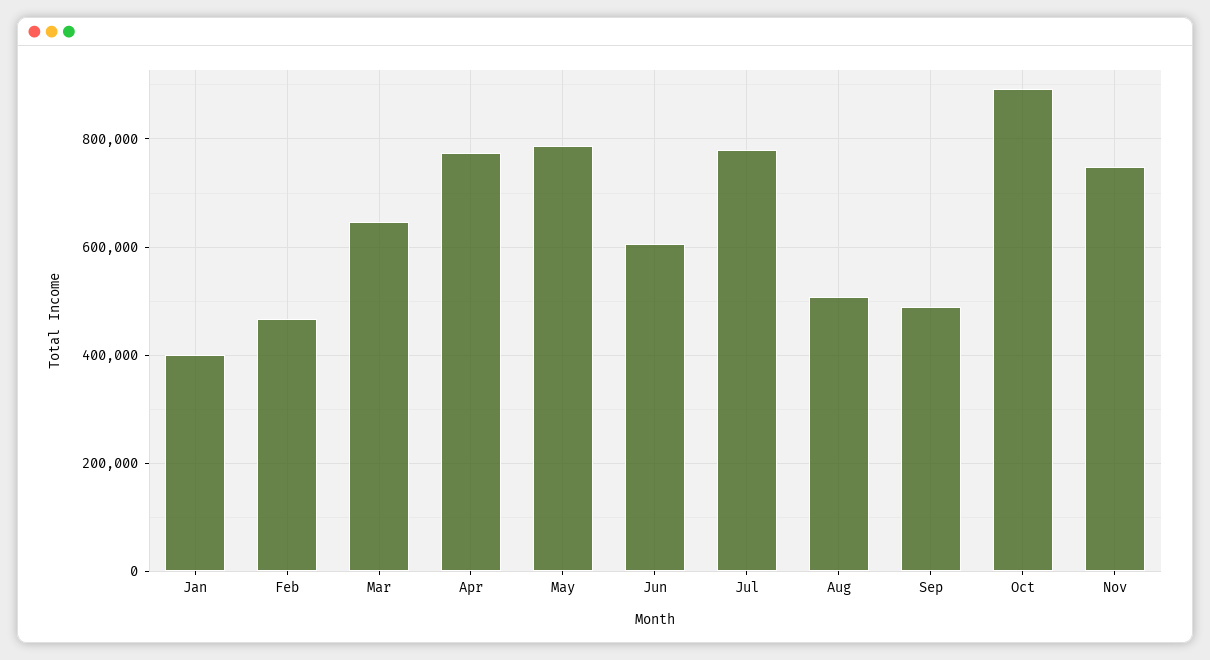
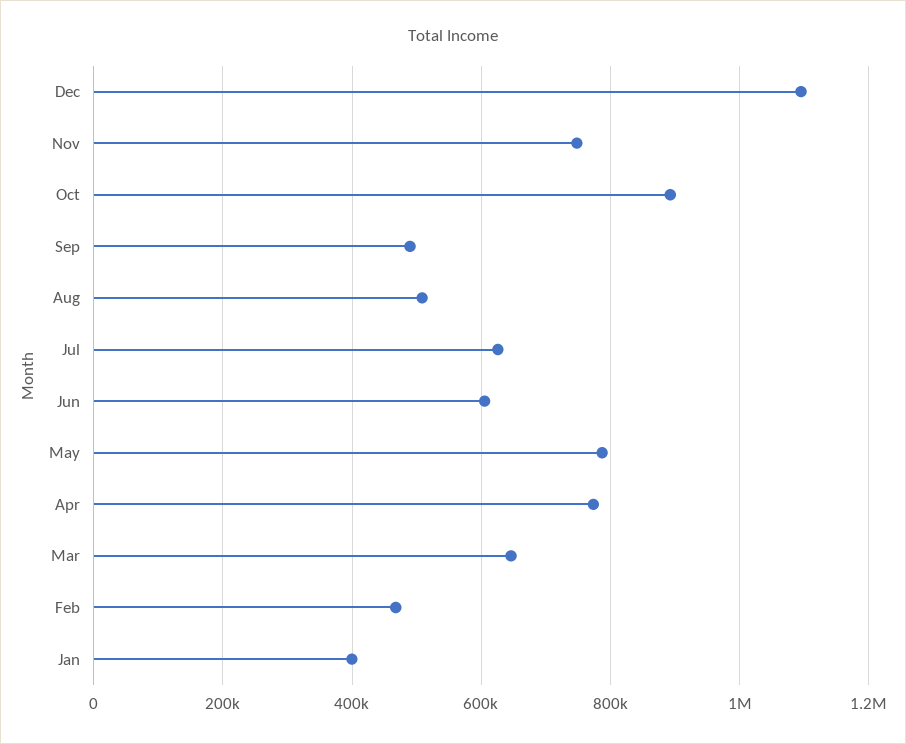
Jul: 780000 -> 620000
Dec: none -> 1100000

